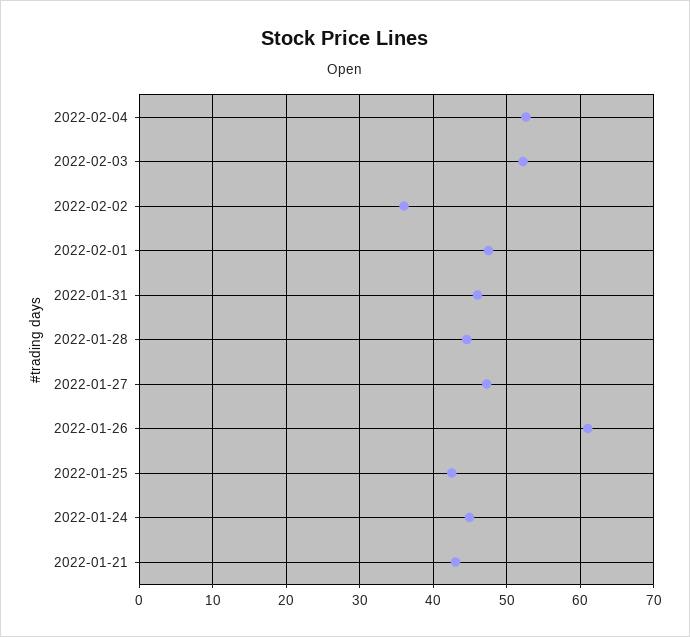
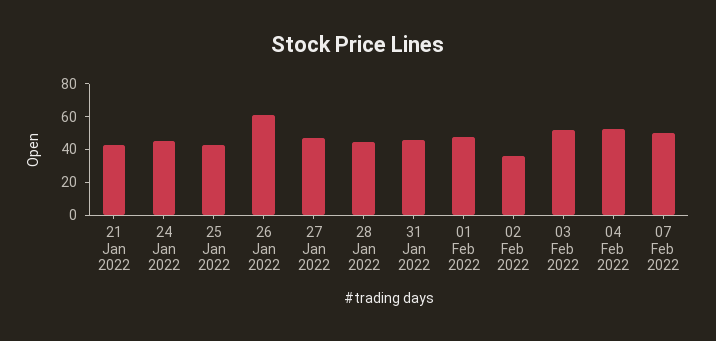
07 Feb 2022: none -> 50

